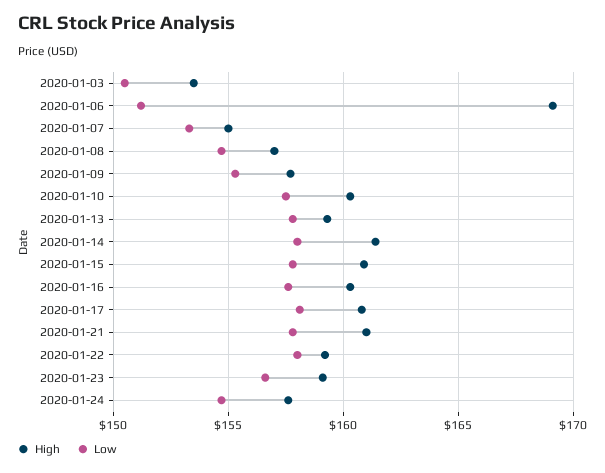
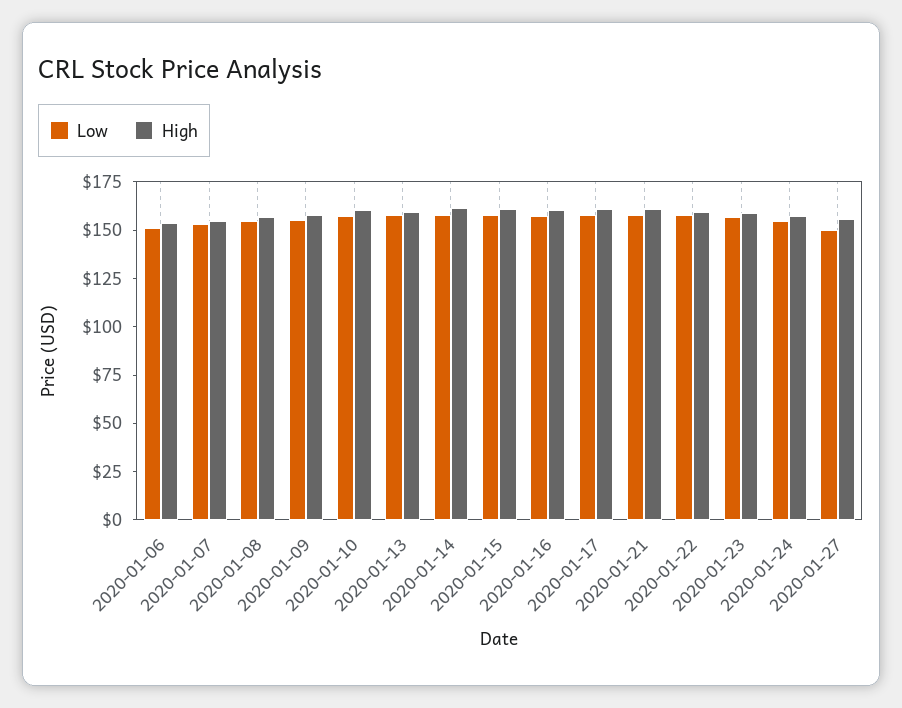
High, 2020-01-03: 153.5 -> none
Low, 2020-01-03: 150.5 -> none
High, 2020-01-06: 169 -> 155
Low, 2020-01-27: none -> 150
High, 2020-01-27: none -> 155

